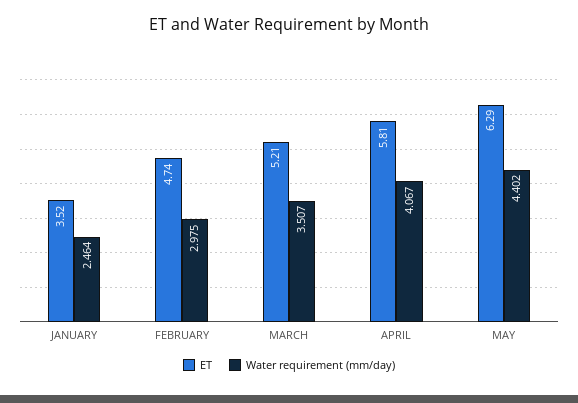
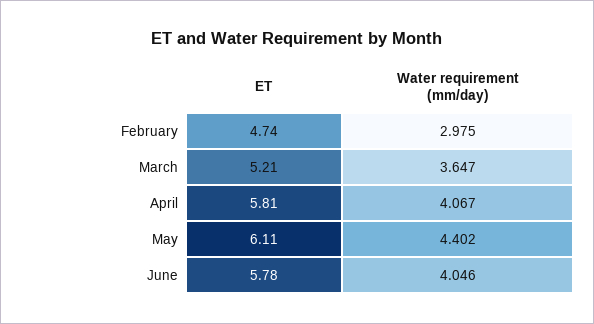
ET, JANUARY: 3.52 -> none
Water requirement (mm/day), JANUARY: 2.464 -> none
Water requirement (mm/day), MARCH: 3.507 -> 3.647
ET, MAY: 6.29 -> 6.11
ET, June: none -> 5.78
Water requirement (mm/day), June: none -> 4.046

